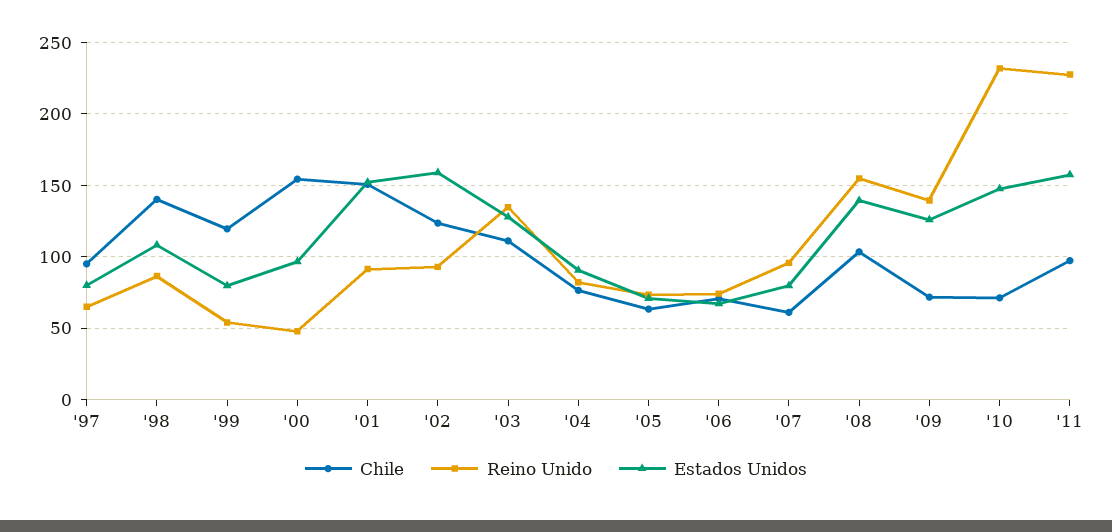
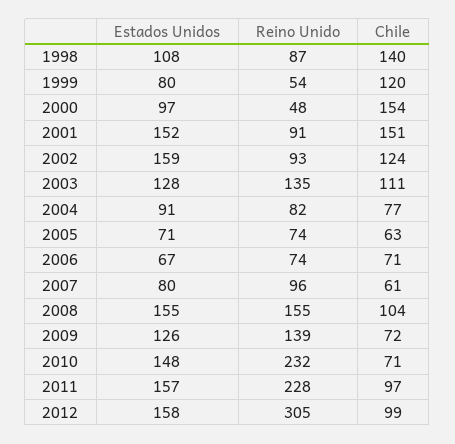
Chile, '97: 95 -> none
Reino Unido, '97: 65 -> none
Estados Unidos, '97: 80 -> none
Estados Unidos, '08: 140 -> 155
Estados Unidos, 2012: none -> 158
Reino Unido, 2012: none -> 305
Chile, 2012: none -> 99

